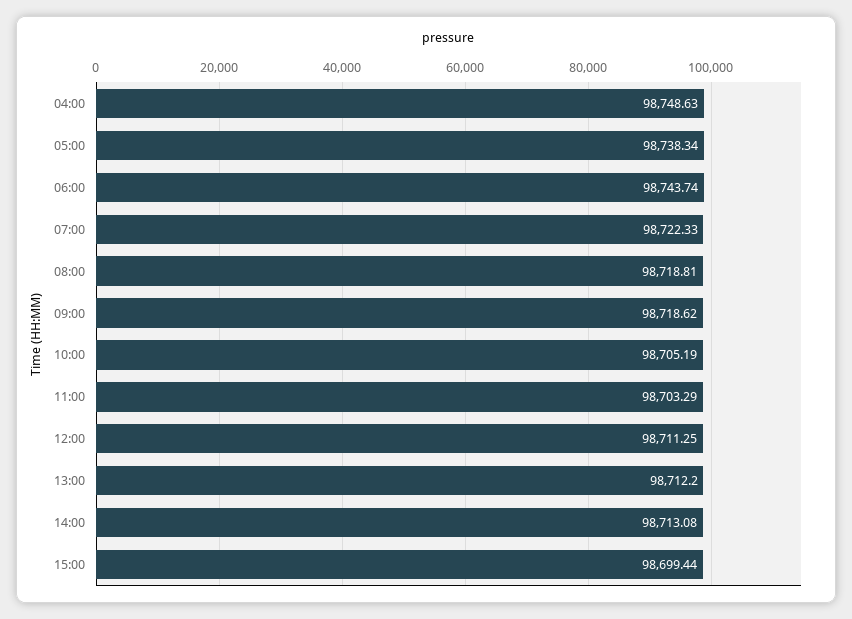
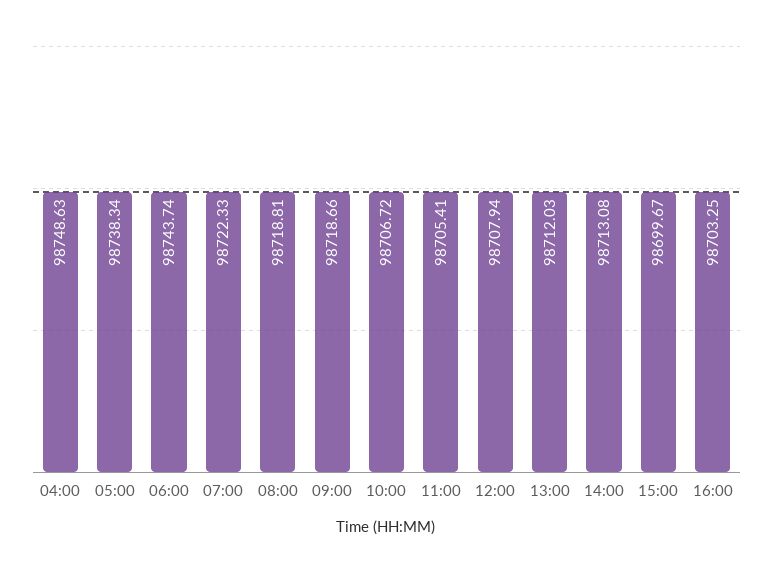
09:00: 98718.62 -> 98718.66
10:00: 98705.19 -> 98706.72
11:00: 98703.29 -> 98705.41
12:00: 98711.25 -> 98707.94
13:00: 98712.2 -> 98712.03
15:00: 98699.44 -> 98699.67
16:00: none -> 98703.25

